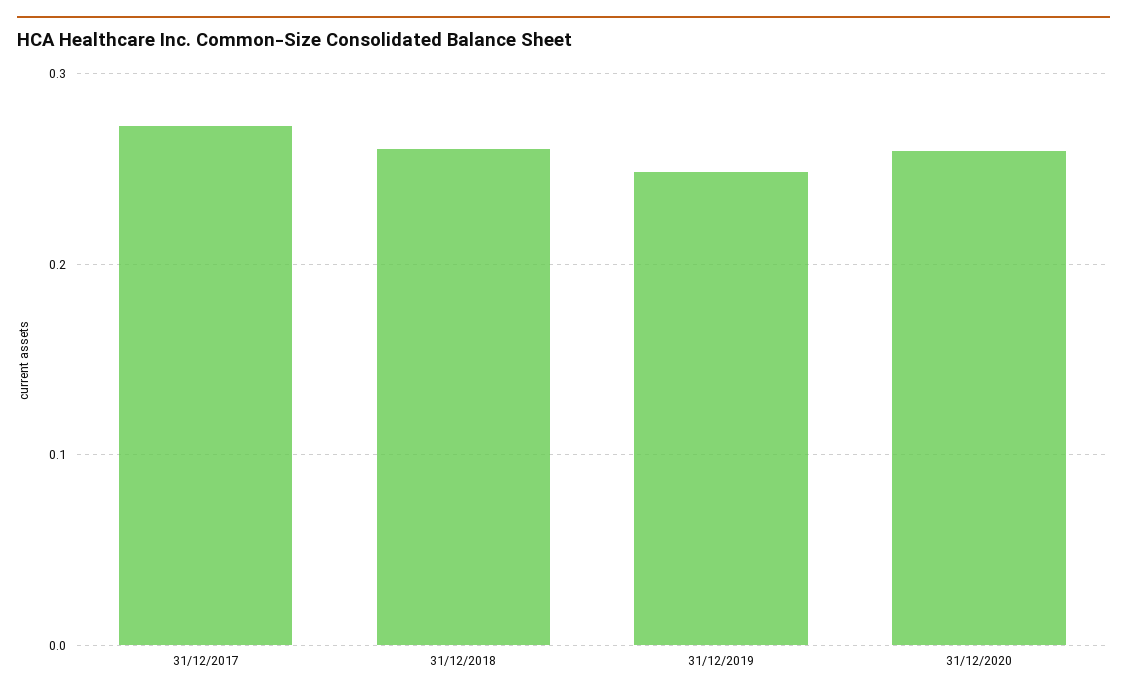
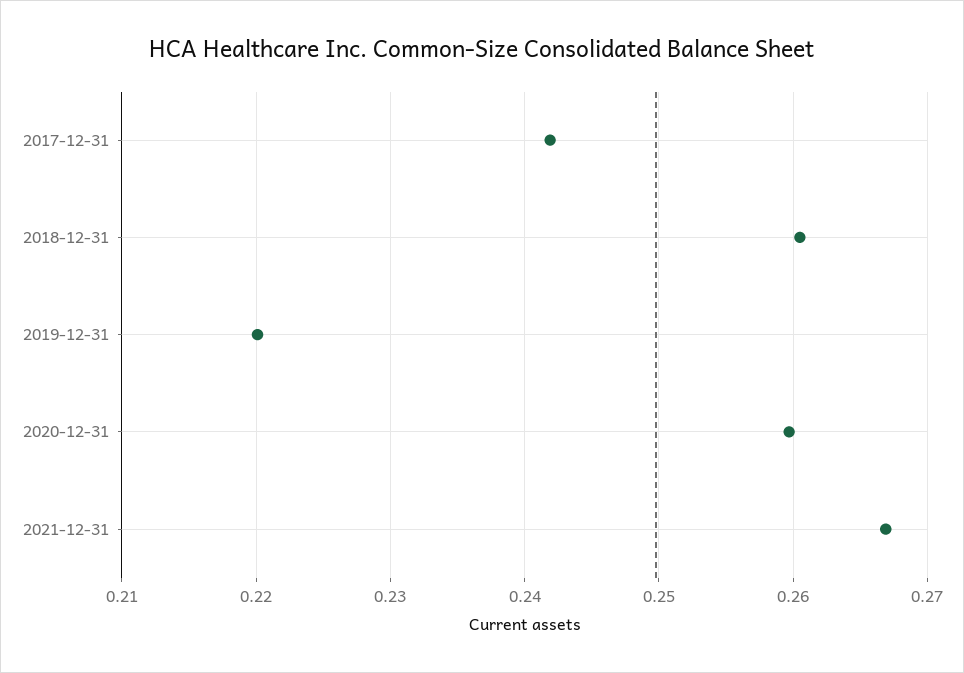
31/12/2017: 0.27 -> 0.242
31/12/2019: 0.25 -> 0.22
2021-12-31: none -> 0.267

